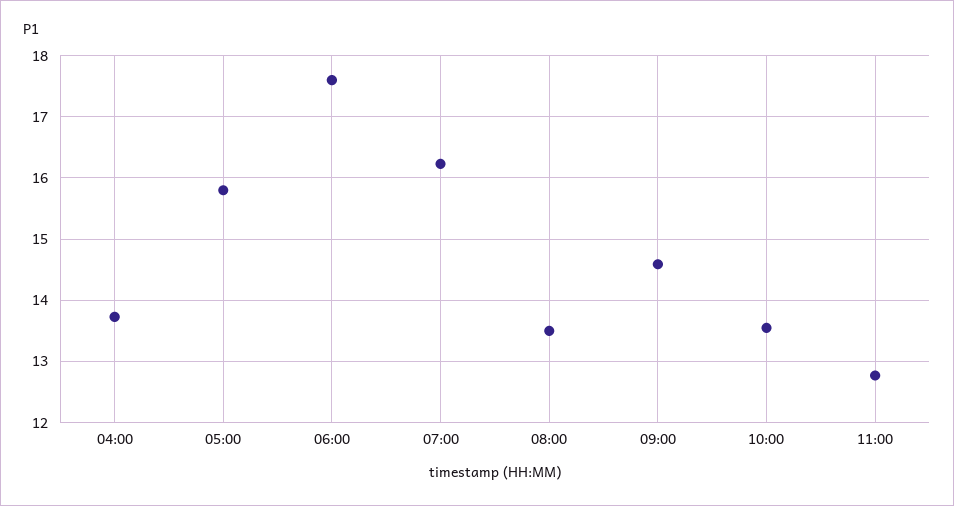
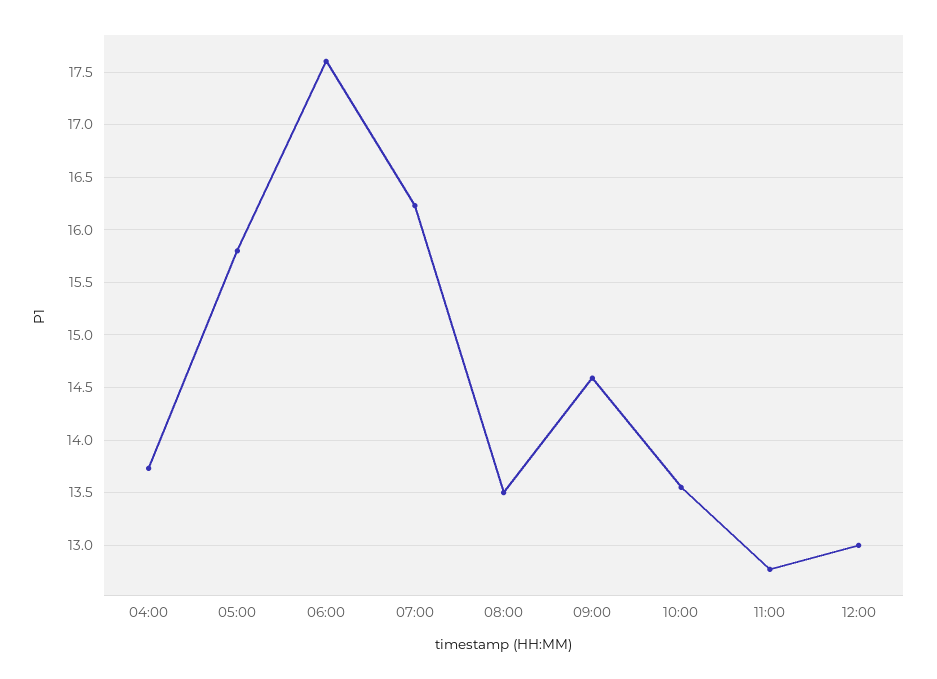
12:00: none -> 13

